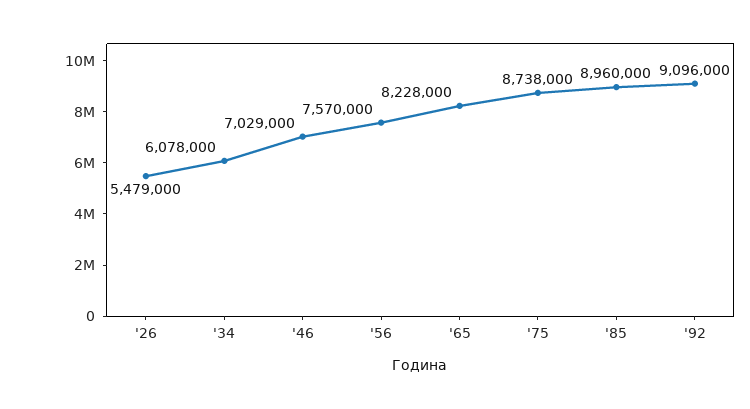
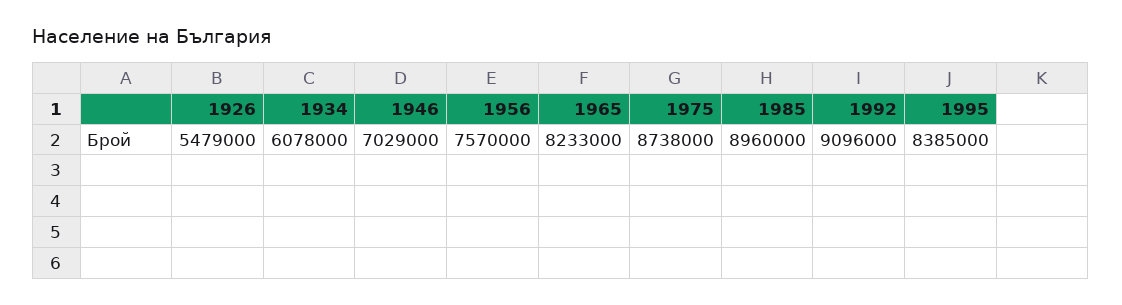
'65: 8228000 -> 8233000
1995: none -> 8385000

